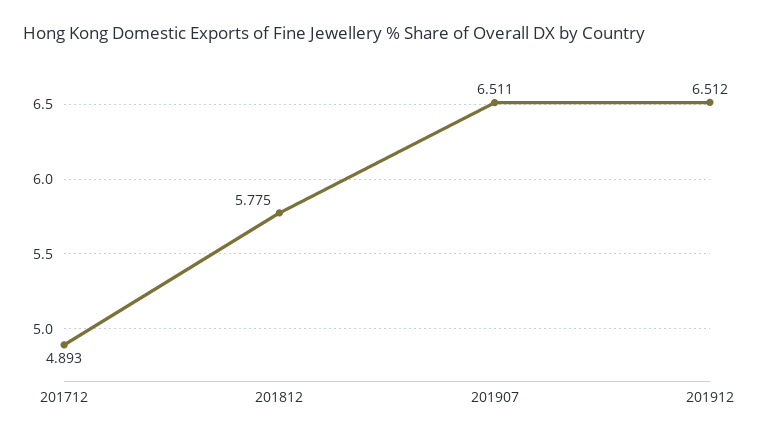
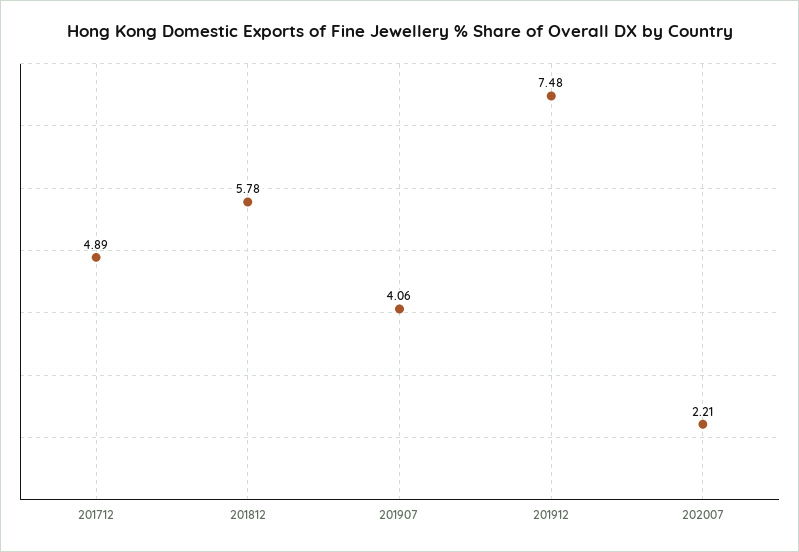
201907: 6.511 -> 4.06
201912: 6.512 -> 7.48
202007: none -> 2.21

